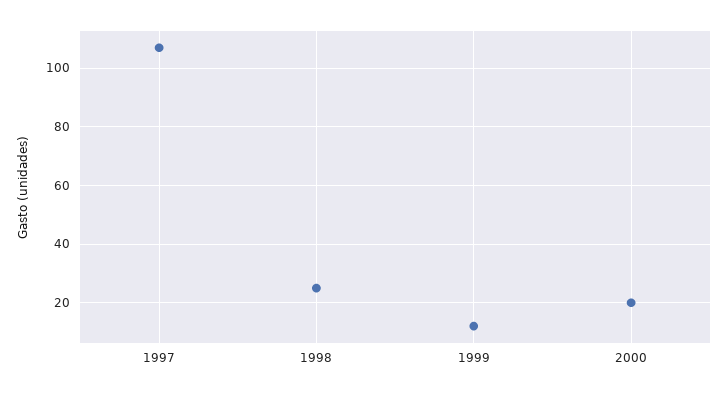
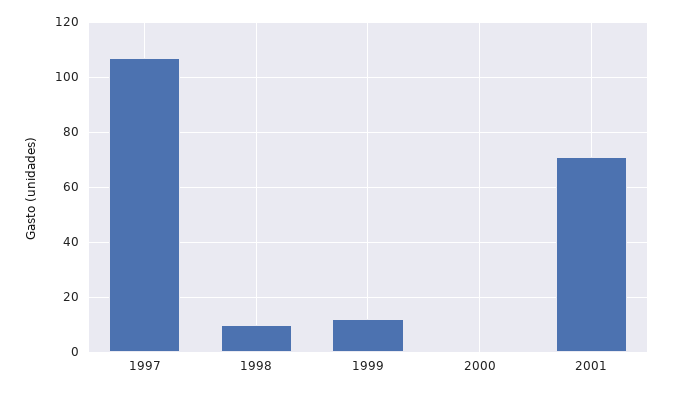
1998: 25 -> 10
2000: 20 -> 0
2001: none -> 70

